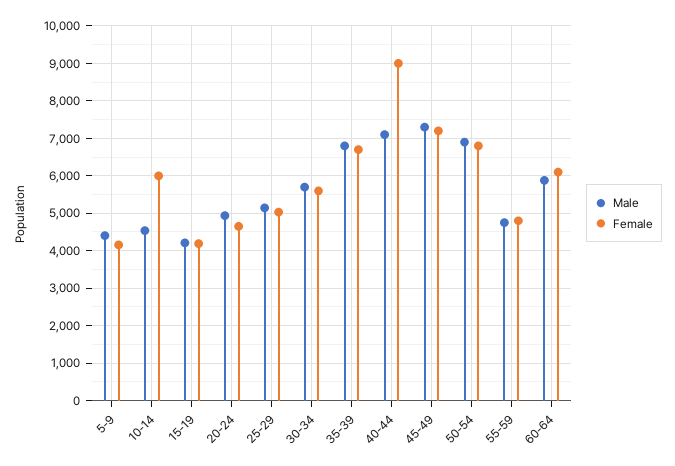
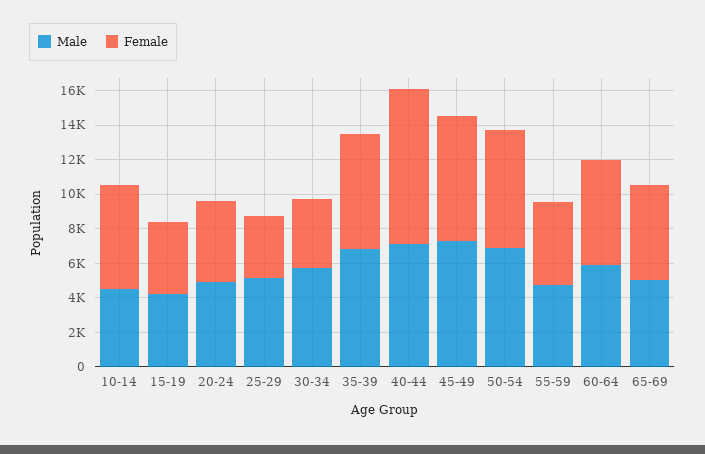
Male, 5-9: 4400 -> none
Female, 5-9: 4200 -> none
Female, 25-29: 5000 -> 3500
Female, 30-34: 5600 -> 4000
Male, 65-69: none -> 5000
Female, 65-69: none -> 5500

